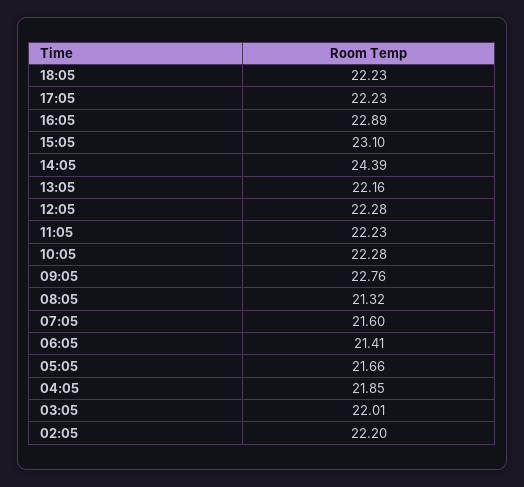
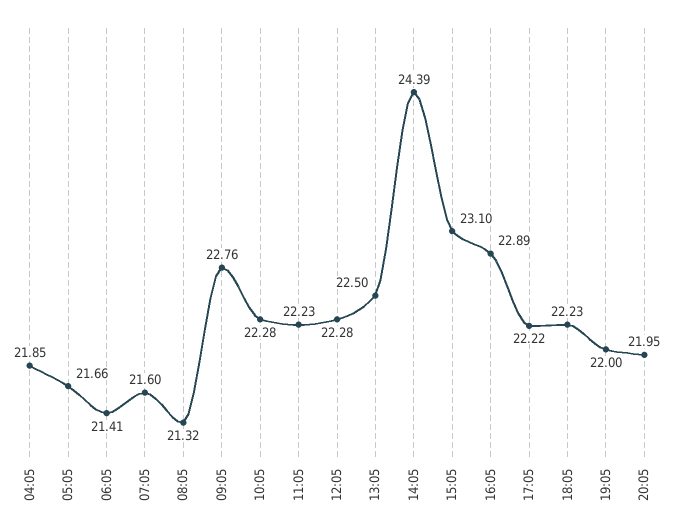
17:05: 22.23 -> 22.22
13:05: 22.16 -> 22.5
03:05: 22.01 -> none
02:05: 22.2 -> none
19:05: none -> 22
20:05: none -> 21.95

